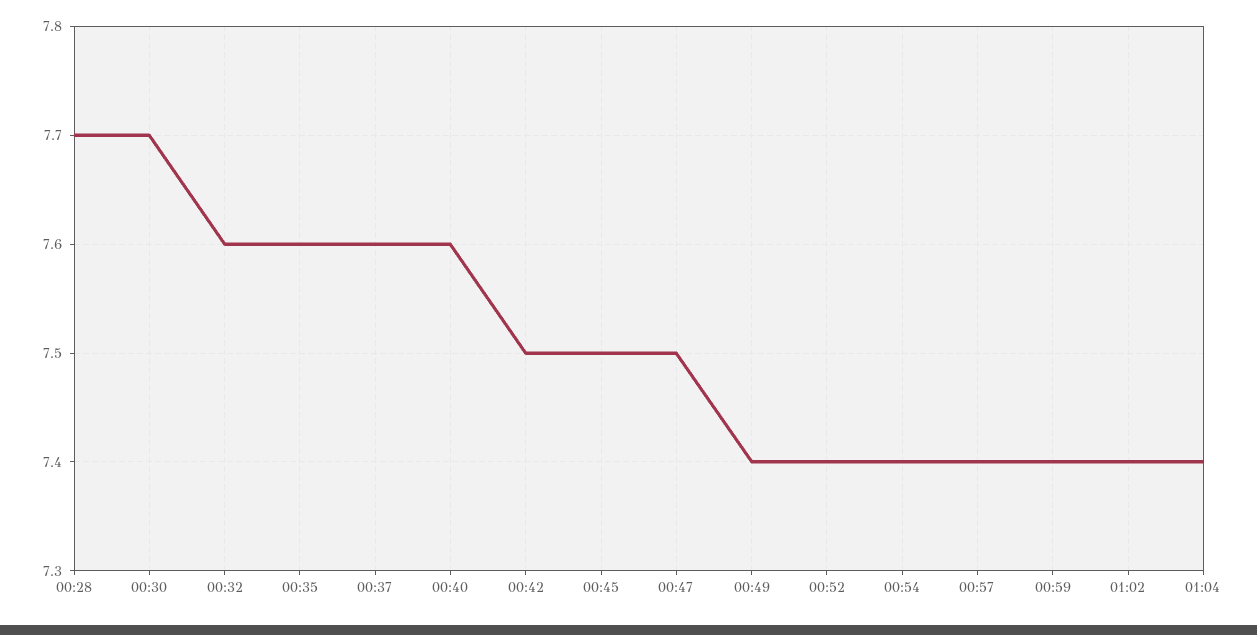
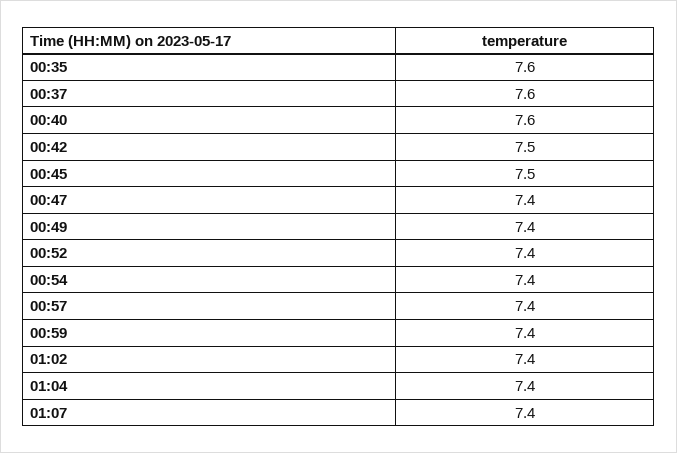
00:28: 7.7 -> none
00:30: 7.7 -> none
00:32: 7.6 -> none
00:47: 7.5 -> 7.4
01:07: none -> 7.4

